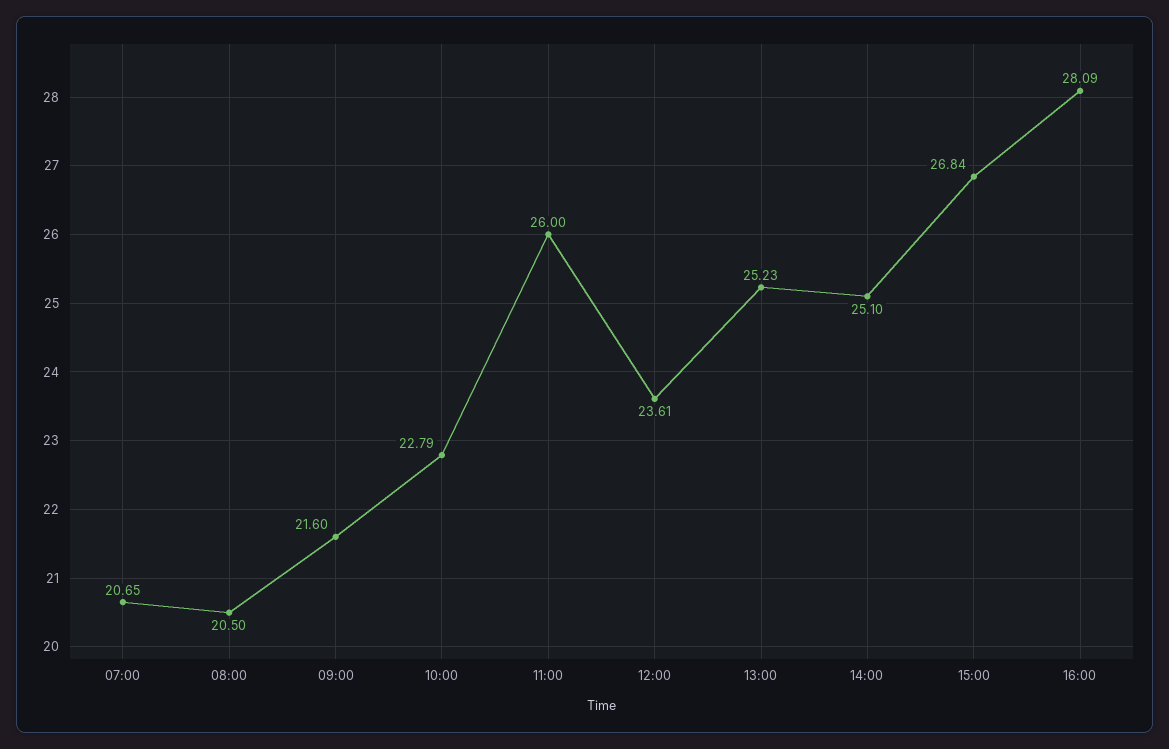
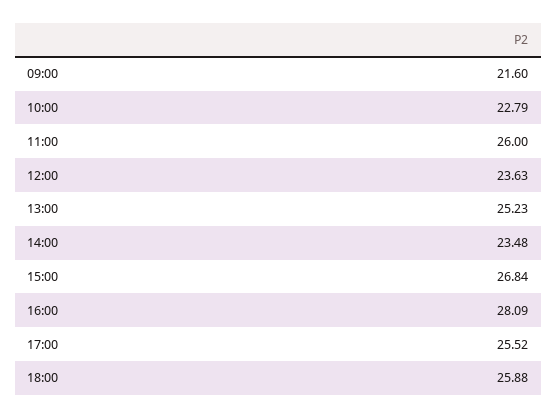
07:00: 20.65 -> none
08:00: 20.5 -> none
12:00: 23.61 -> 23.63
14:00: 25.1 -> 23.48
17:00: none -> 25.52
18:00: none -> 25.88

